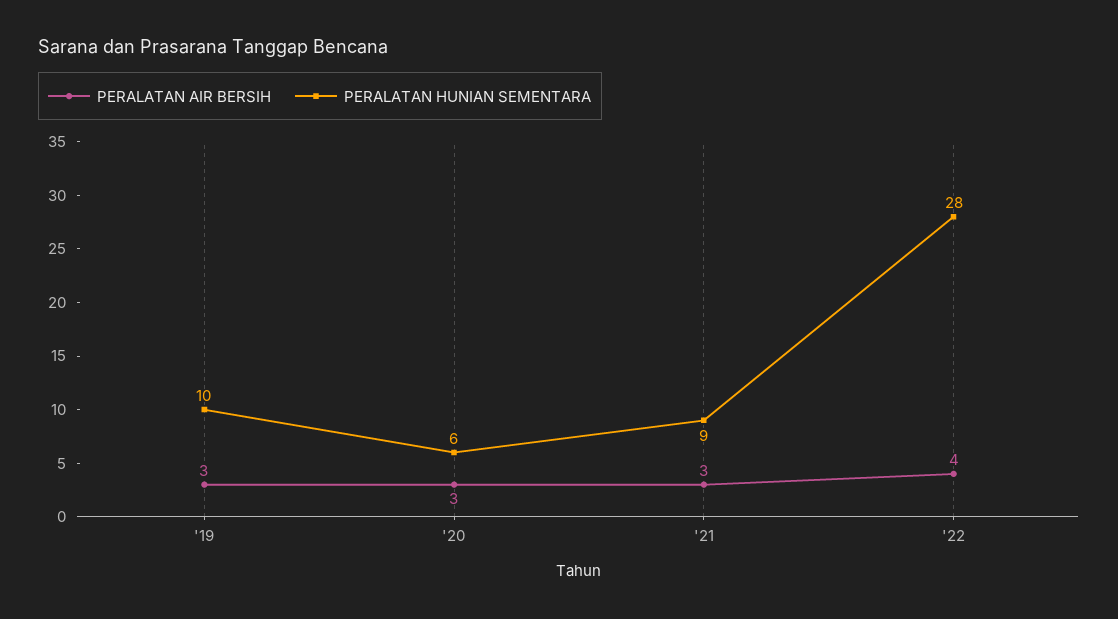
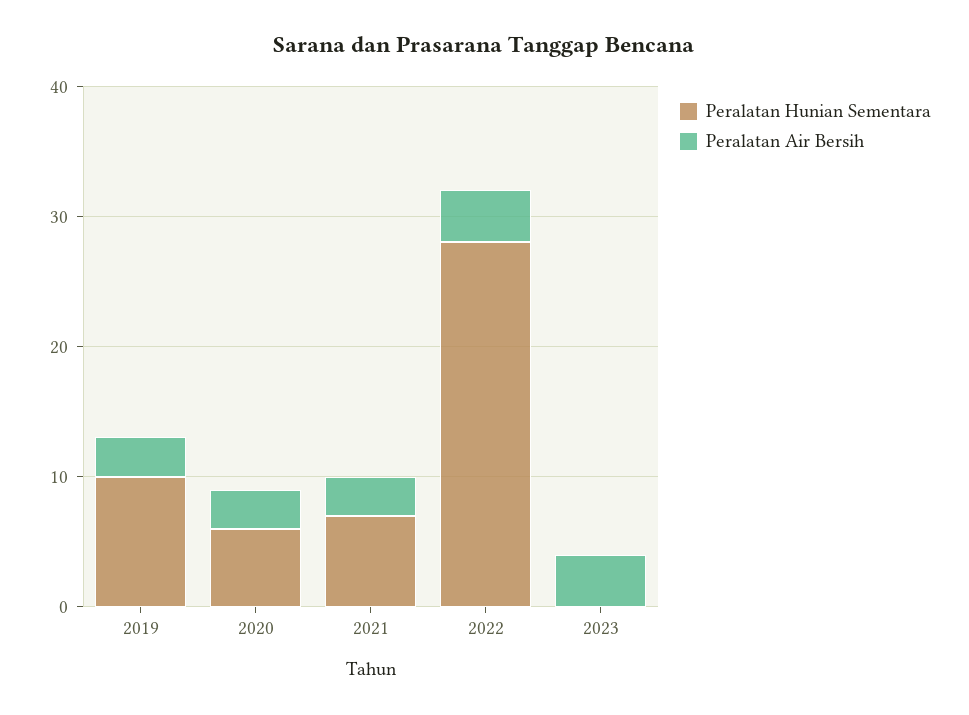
PERALATAN HUNIAN SEMENTARA, '21: 9 -> 7
PERALATAN HUNIAN SEMENTARA, 2023: none -> 0
PERALATAN AIR BERSIH, 2023: none -> 4

